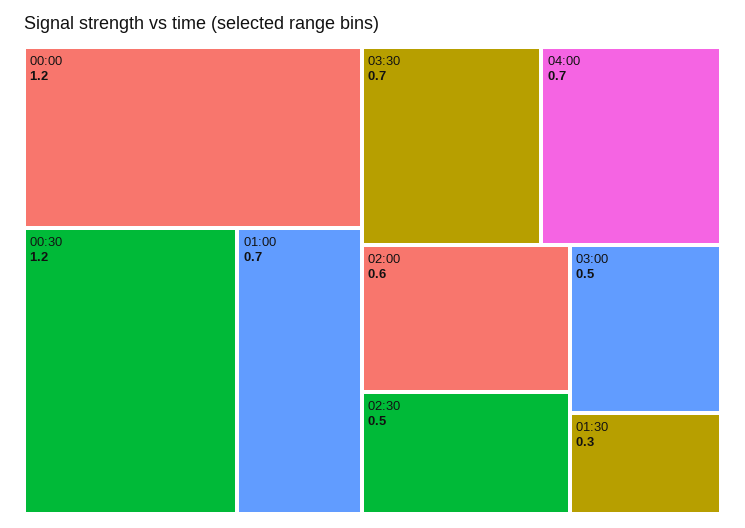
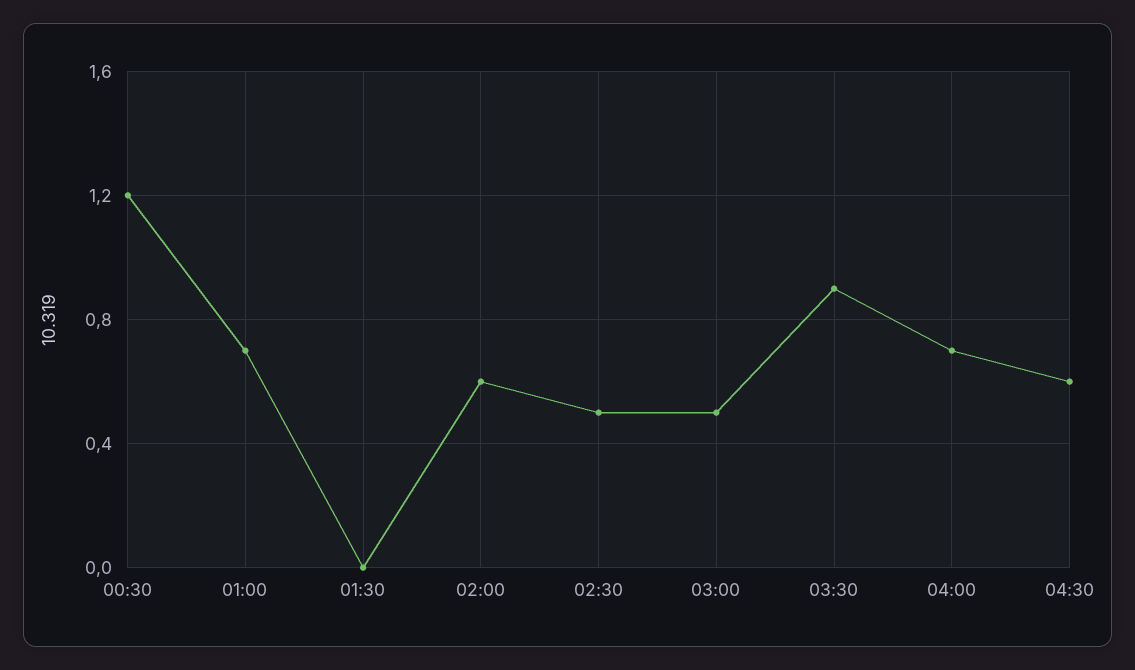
00:00: 1.2 -> none
03:30: 0.7 -> 0.9
01:30: 0.3 -> 0
04:30: none -> 0.6

